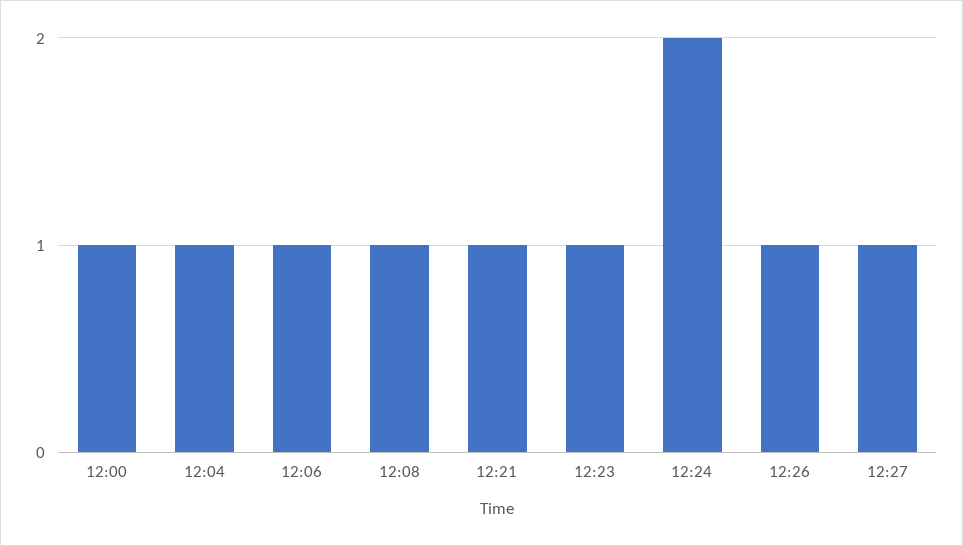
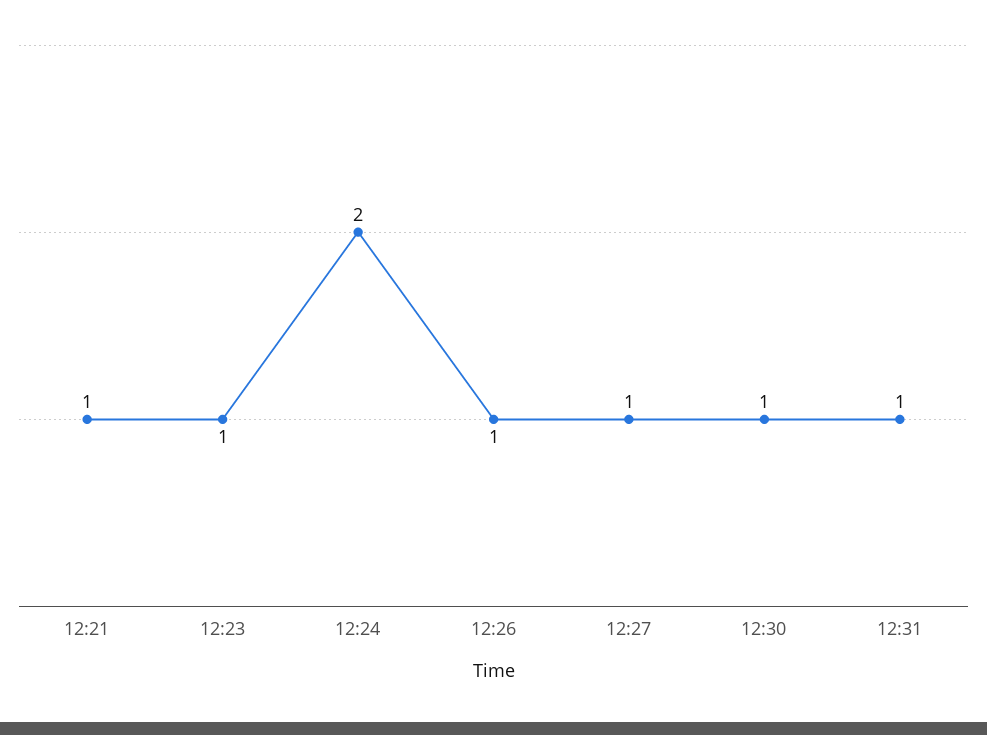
12:00: 1 -> none
12:04: 1 -> none
12:06: 1 -> none
12:08: 1 -> none
12:30: none -> 1
12:31: none -> 1

